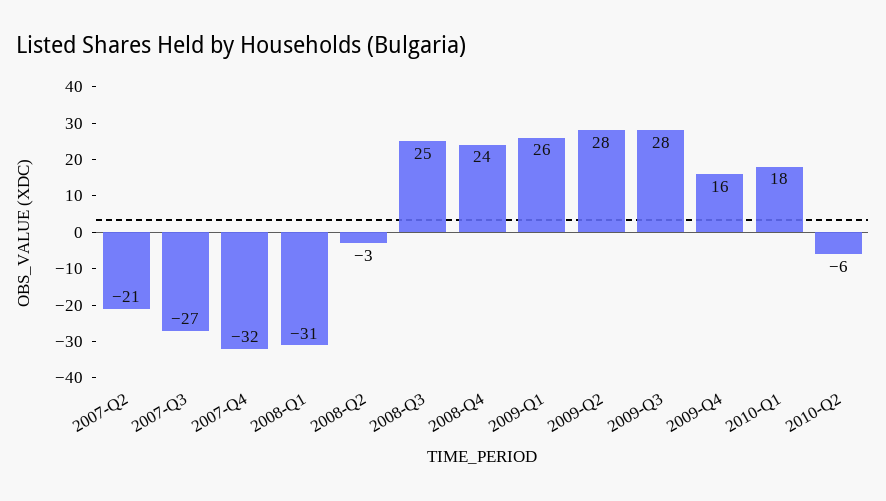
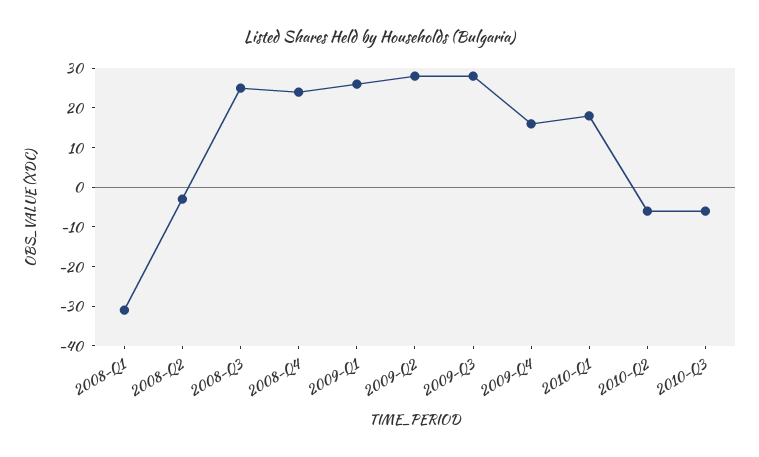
2007-Q2: -21 -> none
2007-Q3: -27 -> none
2007-Q4: -32 -> none
2010-Q3: none -> -5

